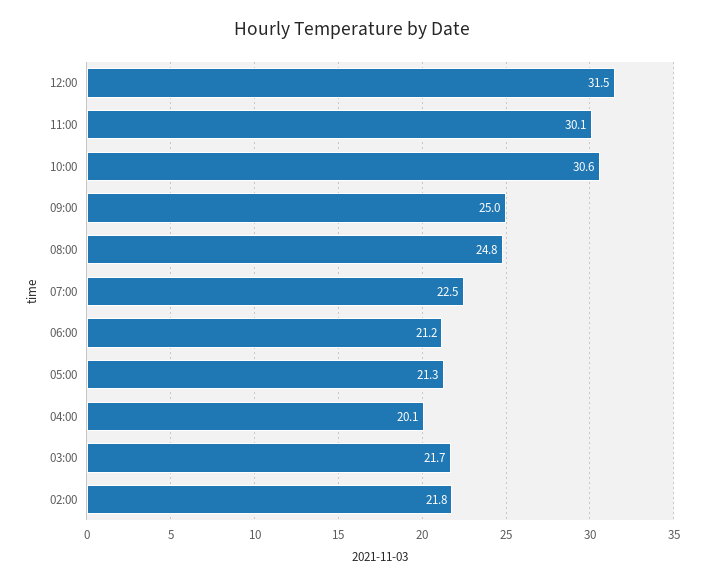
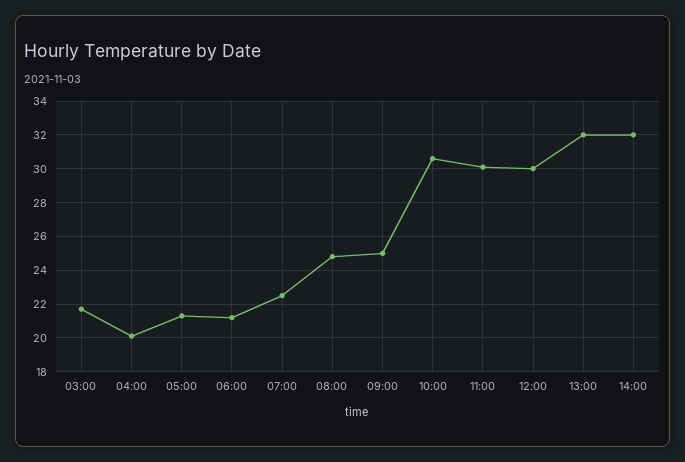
12:00: 31.5 -> 30
02:00: 21.8 -> none
13:00: none -> 32
14:00: none -> 32

